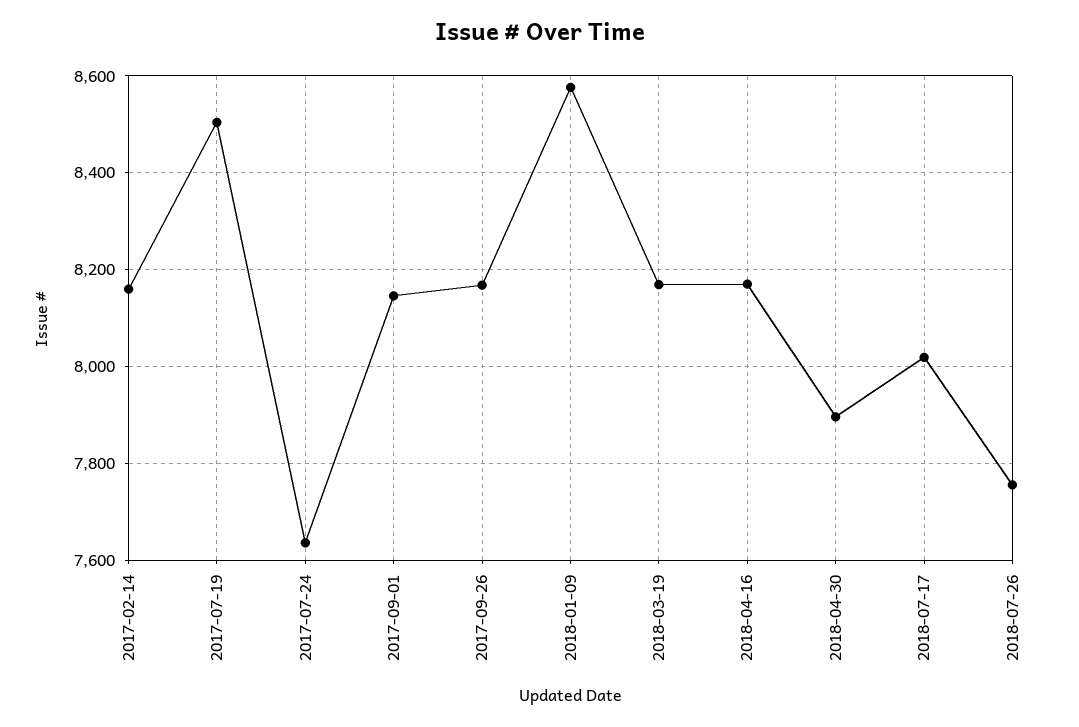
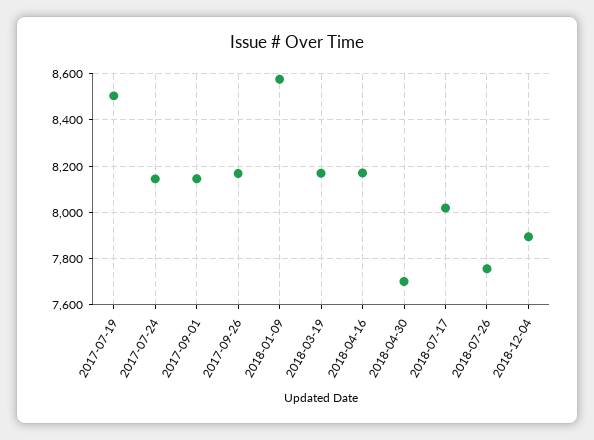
2017-02-14: 8160 -> none
2017-07-24: 7640 -> 8150
2018-04-30: 7900 -> 7700
2018-12-04: none -> 7900

